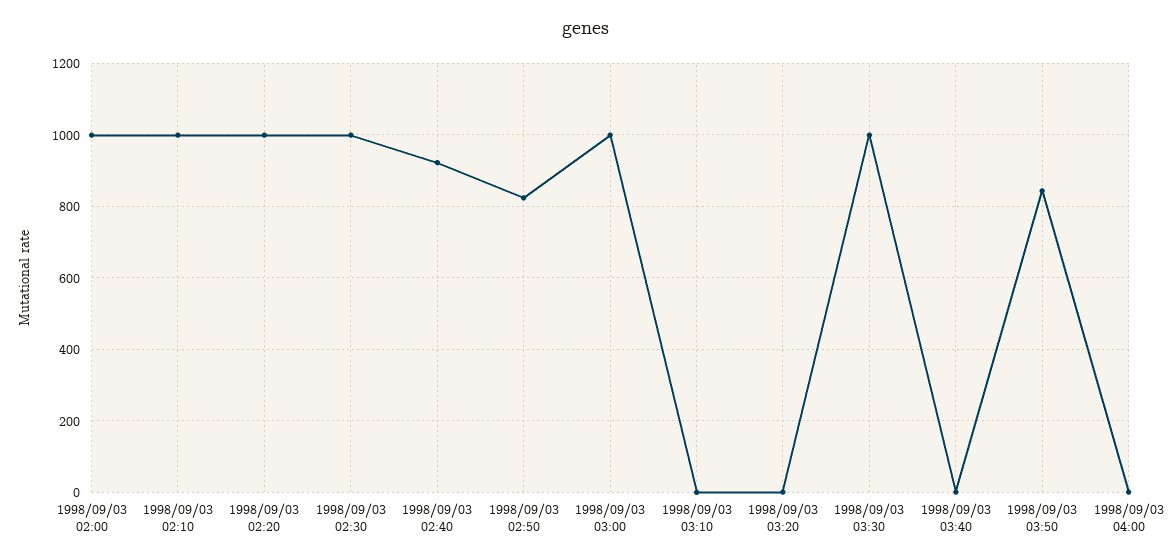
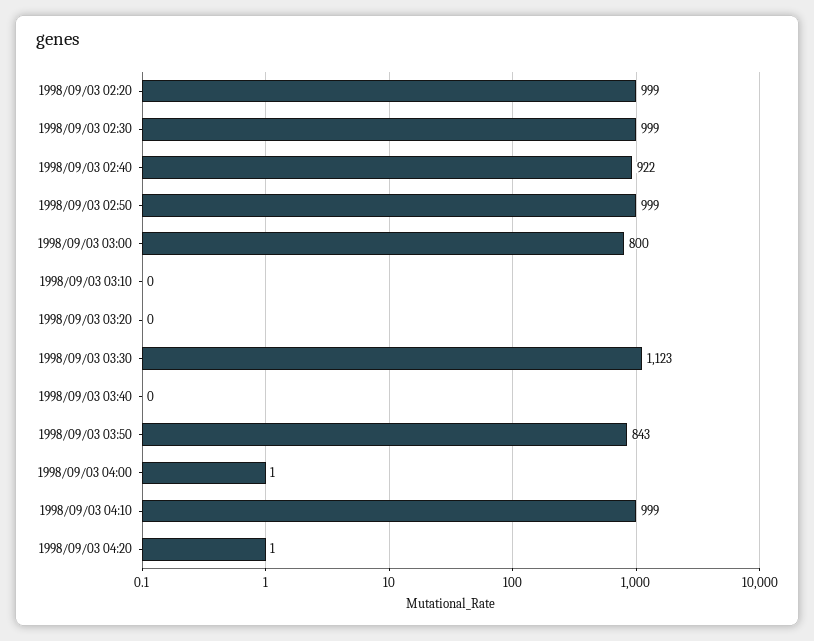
1998/09/03 02:00: 1000 -> none
1998/09/03 02:10: 1000 -> none
1998/09/03 02:50: 820 -> 999
1998/09/03 03:00: 1000 -> 800
1998/09/03 03:30: 1000 -> 1123
1998/09/03 04:10: none -> 999
1998/09/03 04:20: none -> 1

